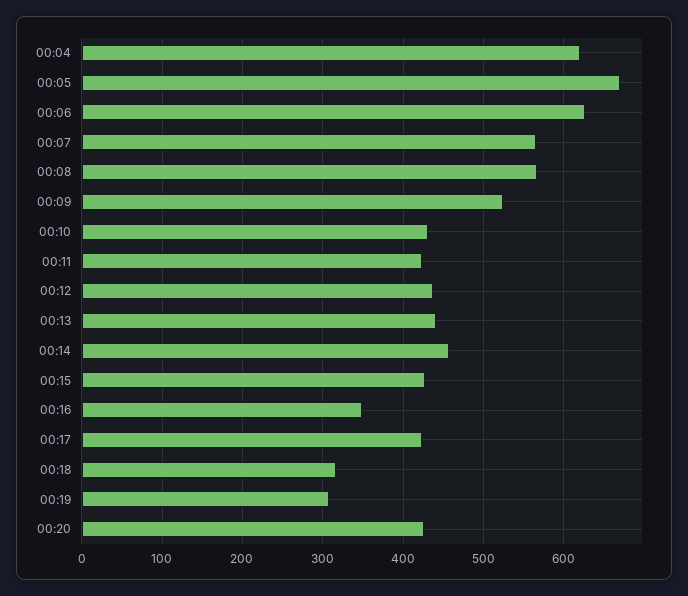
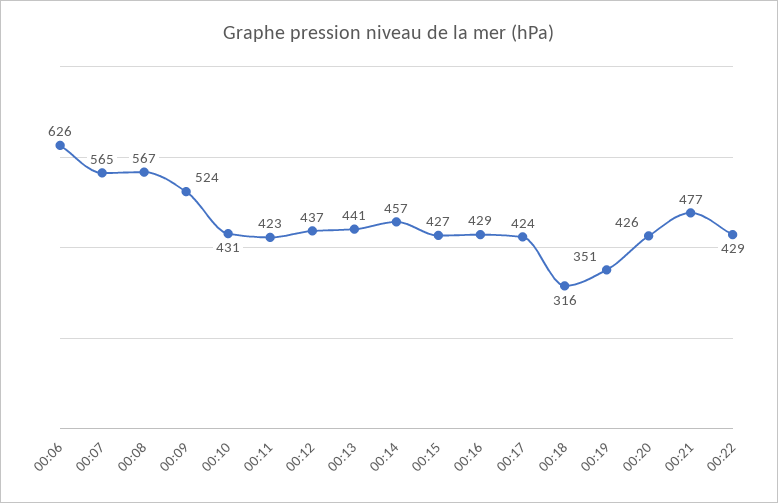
00:04: 620 -> none
00:05: 670 -> none
00:16: 350 -> 429
00:19: 310 -> 351
00:21: none -> 477
00:22: none -> 429

